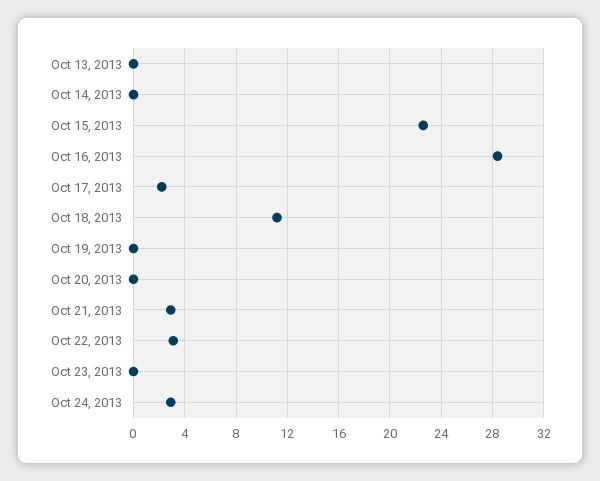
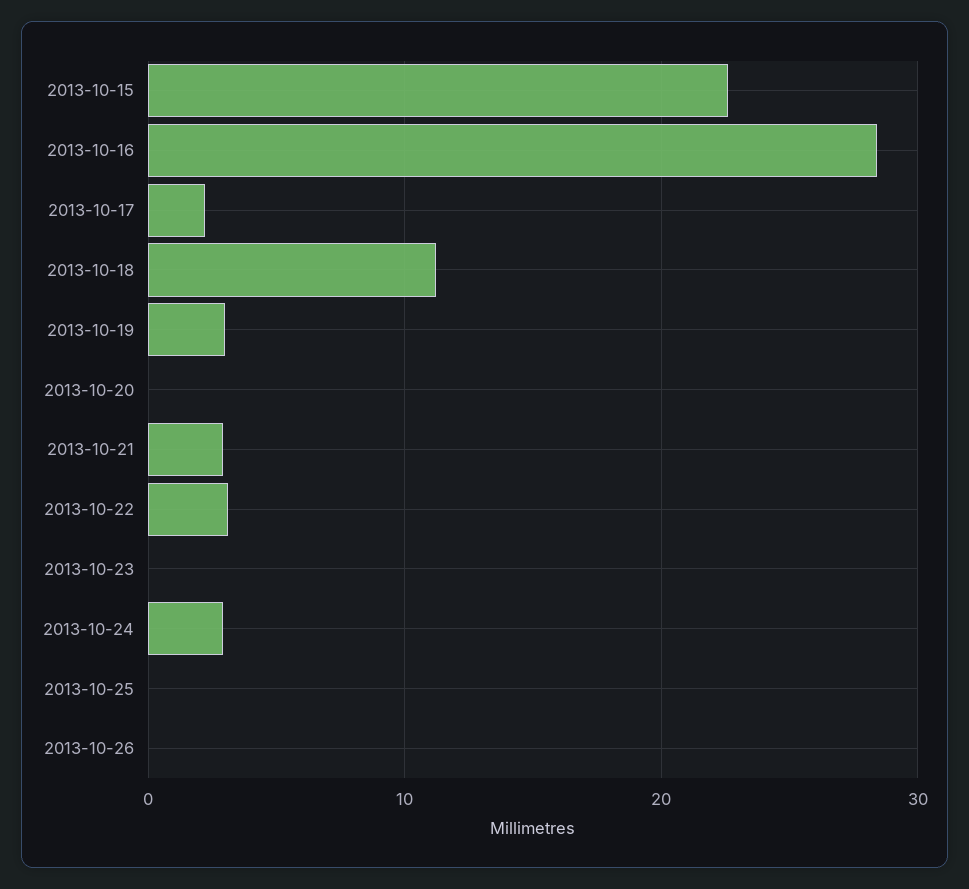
Oct 13, 2013: 0 -> none
Oct 14, 2013: 0 -> none
Oct 19, 2013: 0 -> 3
2013-10-25: none -> 0
2013-10-26: none -> 0

